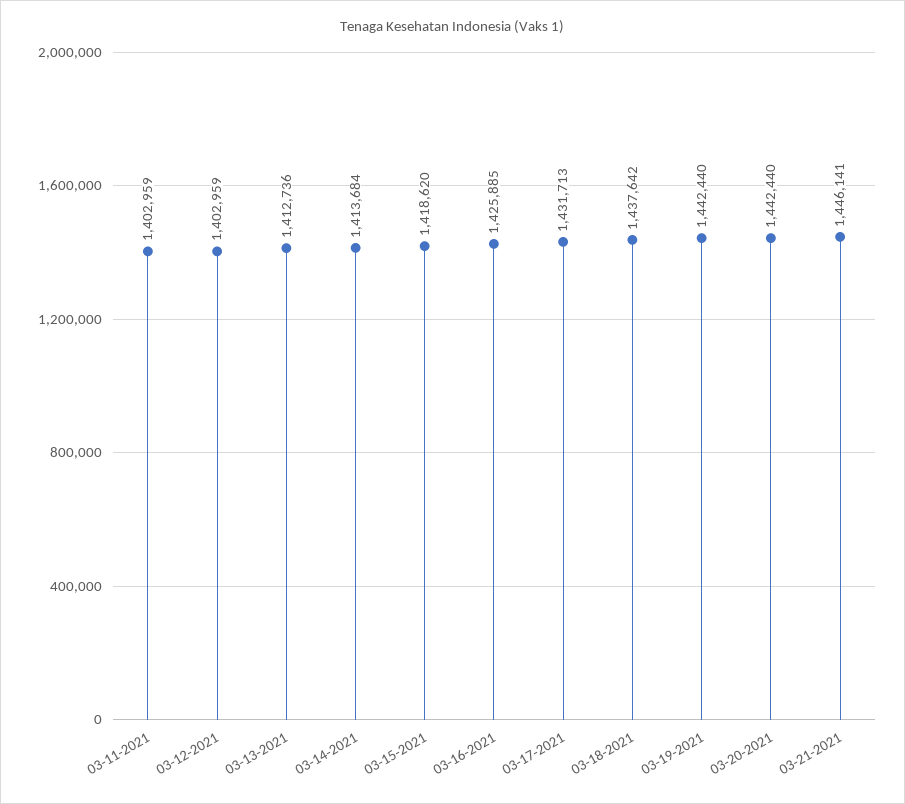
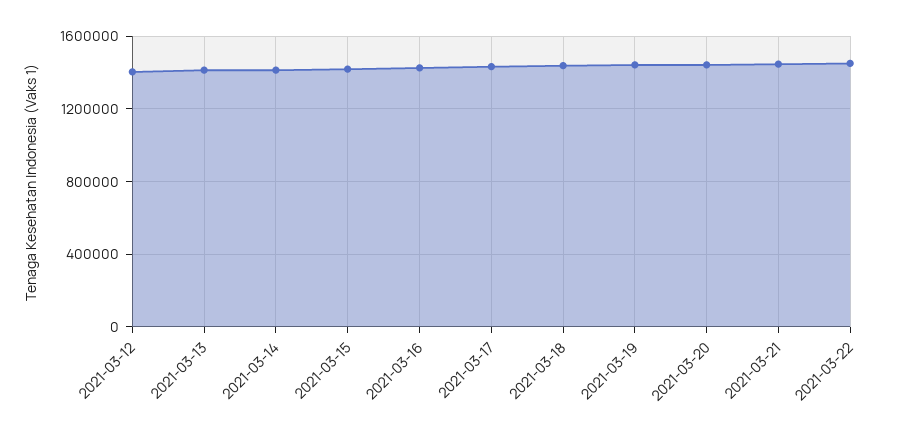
03-11-2021: 1402959 -> none
2021-03-22: none -> 1450000

